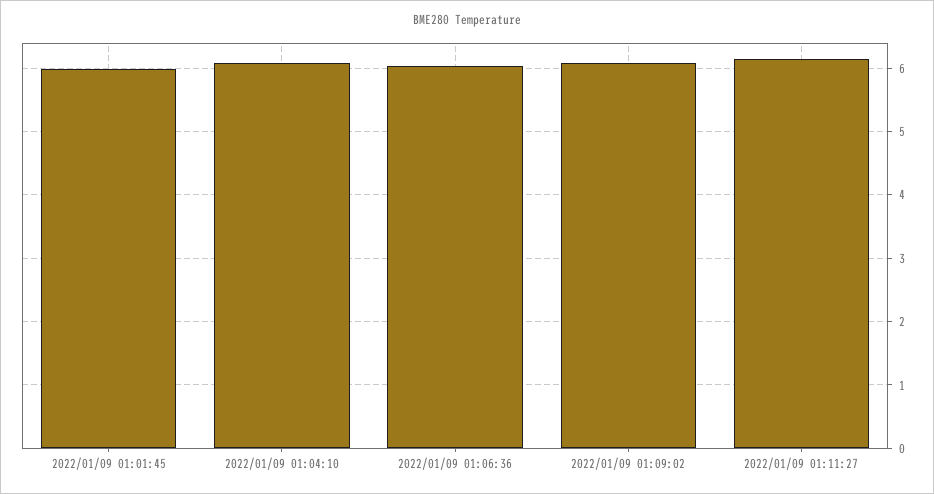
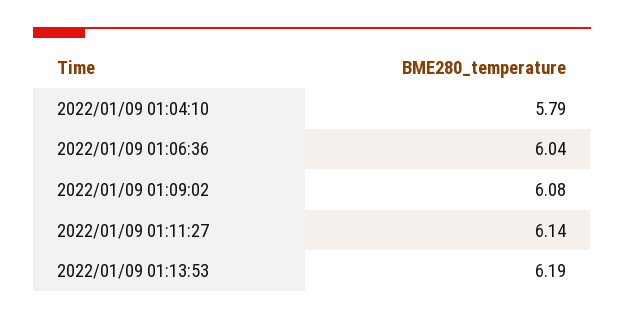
2022/01/09 01:01:45: 6 -> none
2022/01/09 01:04:10: 6.1 -> 5.79
2022/01/09 01:13:53: none -> 6.19

